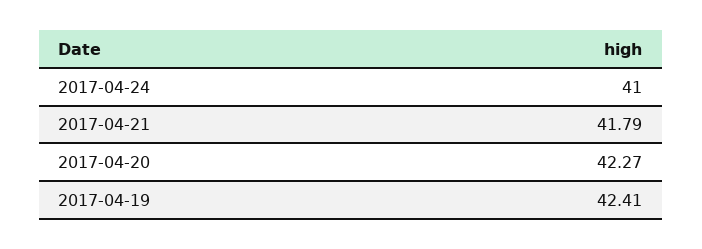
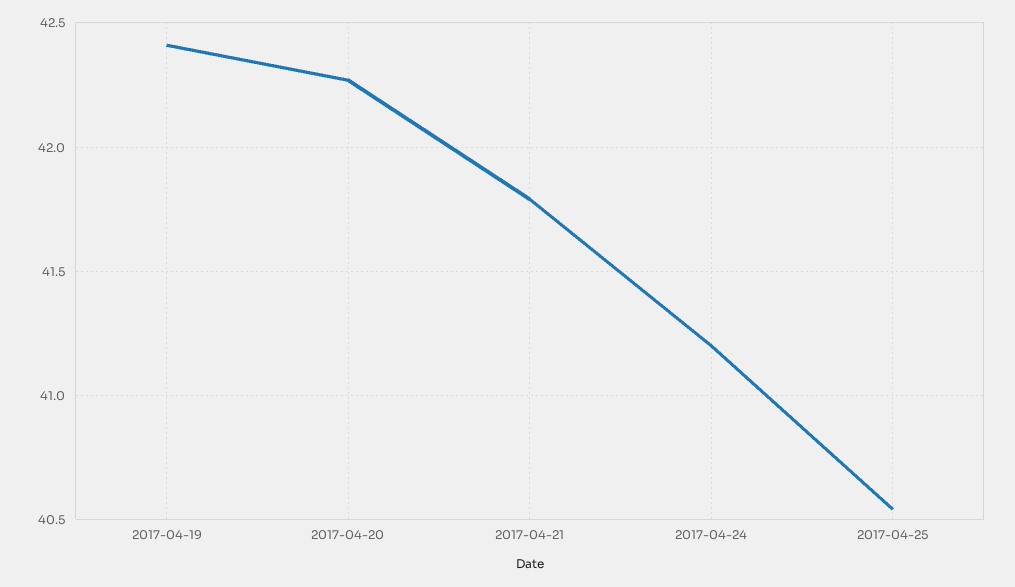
2017-04-24: 41 -> 41.2
2017-04-25: none -> 40.55

